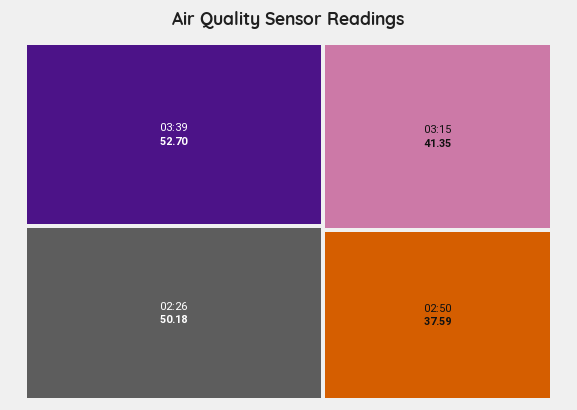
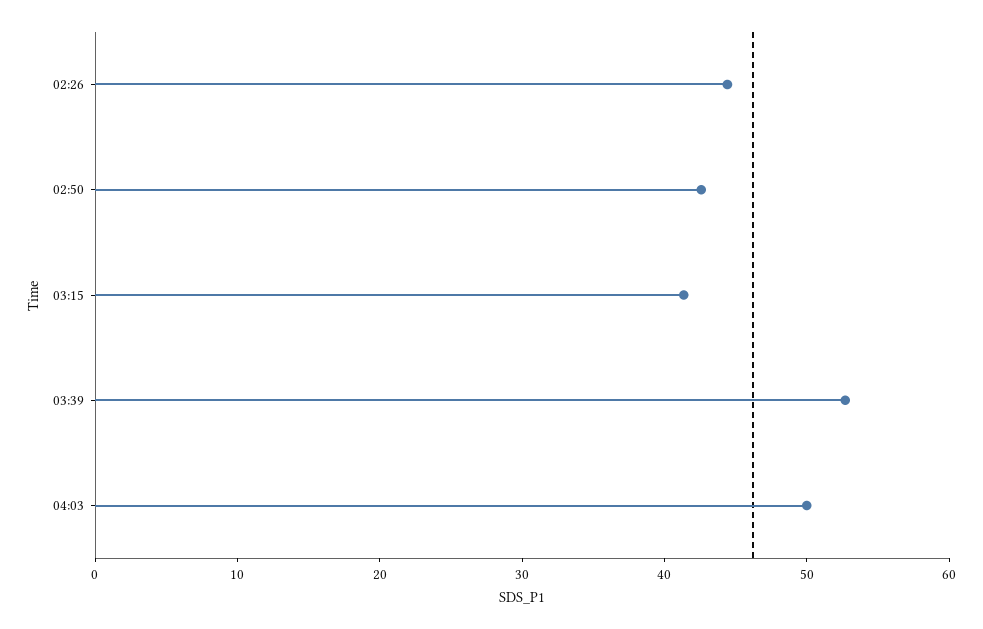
02:26: 50.18 -> 44
02:50: 37.59 -> 42
04:03: none -> 50

